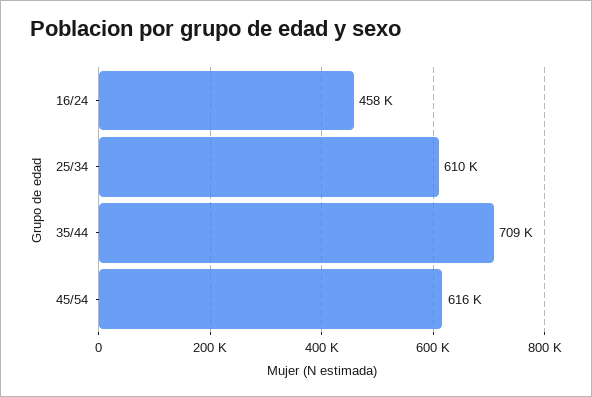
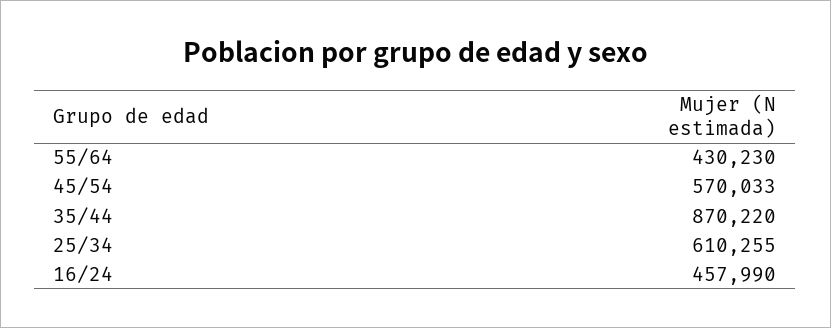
35/44: 709000 -> 870220
45/54: 616000 -> 570033
55/64: none -> 430230

